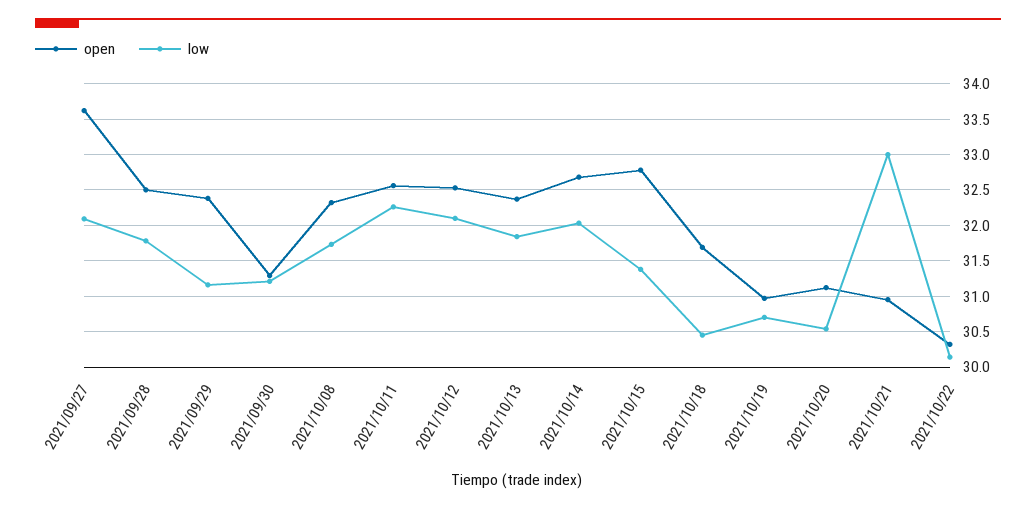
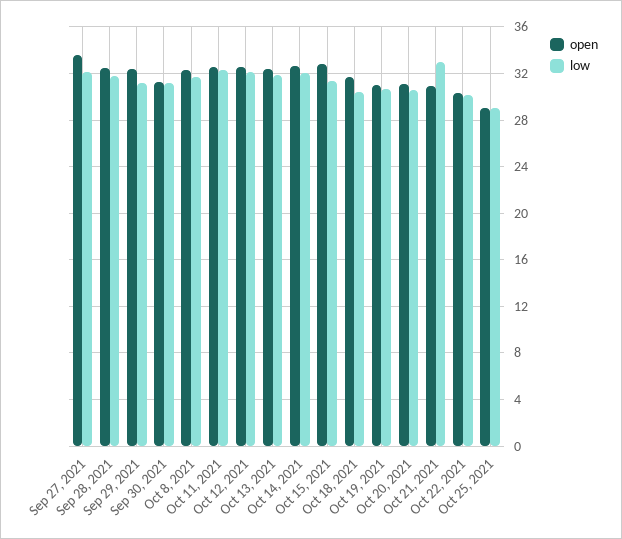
open, Oct 25, 2021: none -> 29
low, Oct 25, 2021: none -> 29

